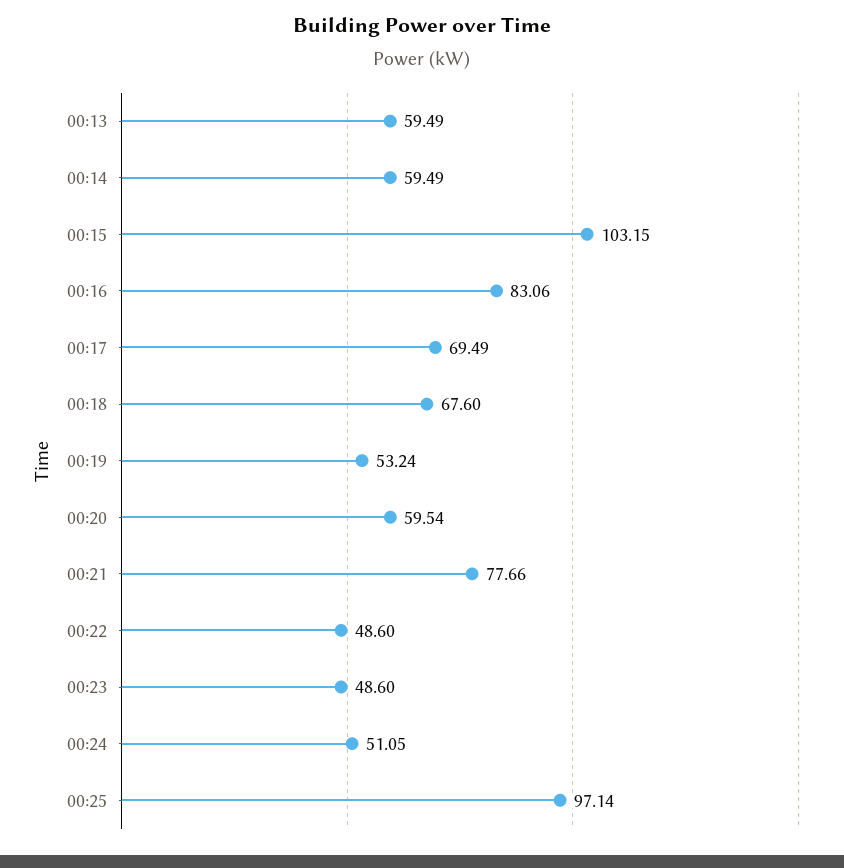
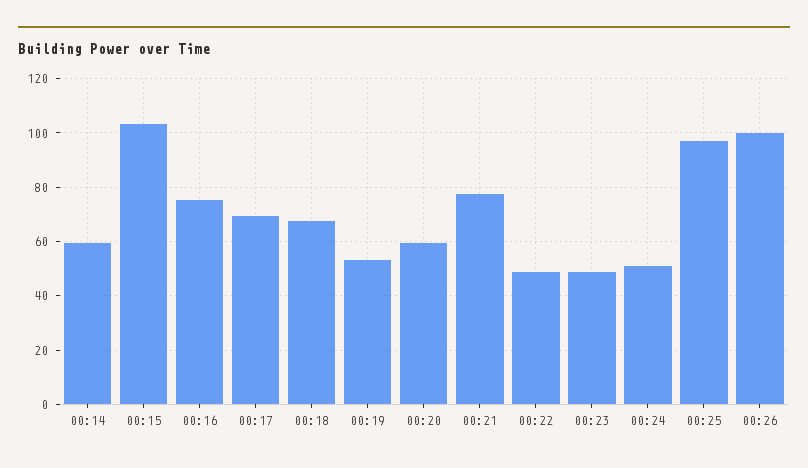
00:13: 59.49 -> none
00:16: 83.06 -> 75
00:26: none -> 100

